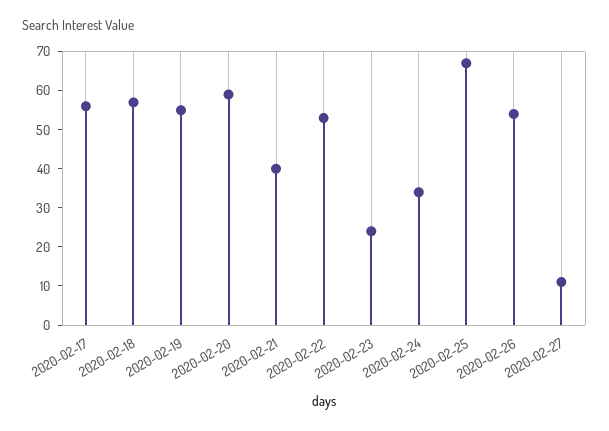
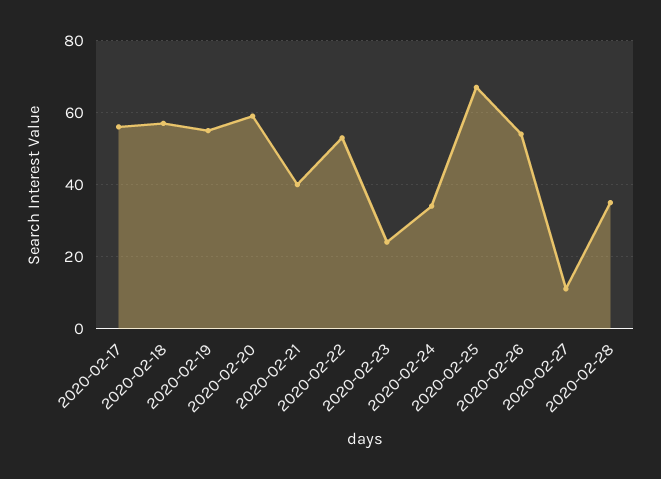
2020-02-28: none -> 35

